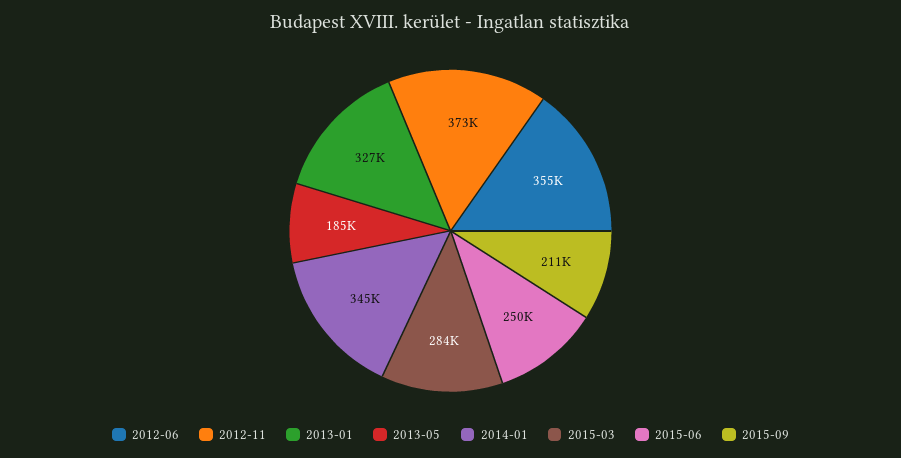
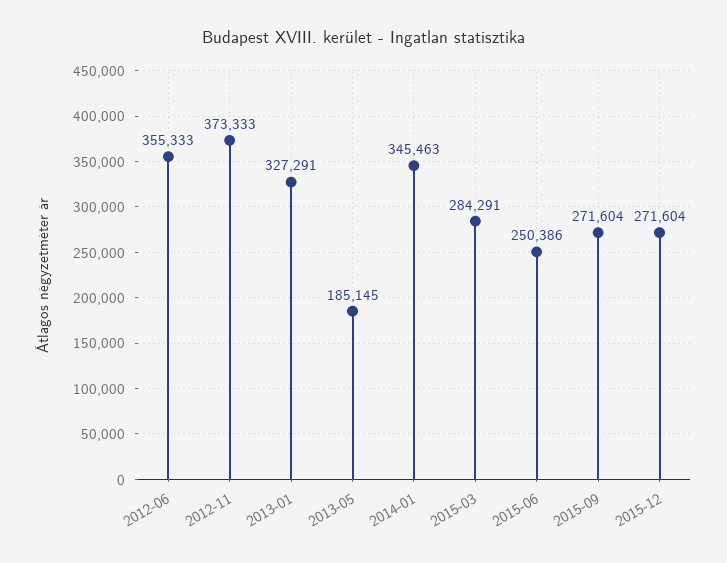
2015-09: 211000 -> 271604
2015-12: none -> 271604

